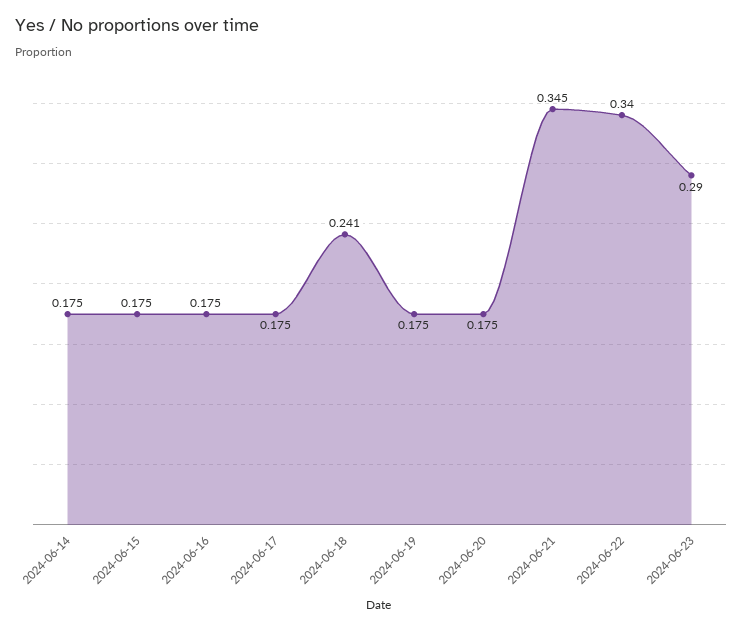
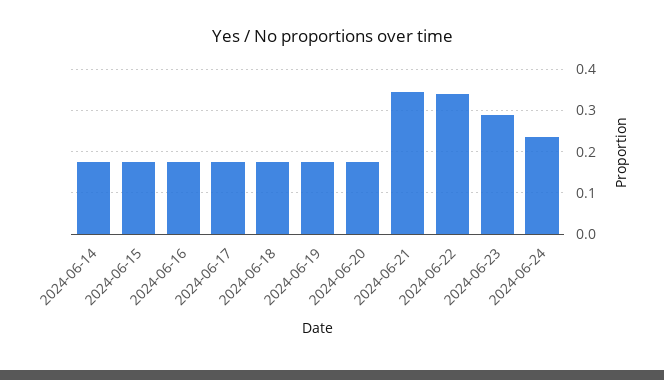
2024-06-18: 0.241 -> 0.18
2024-06-24: none -> 0.24

